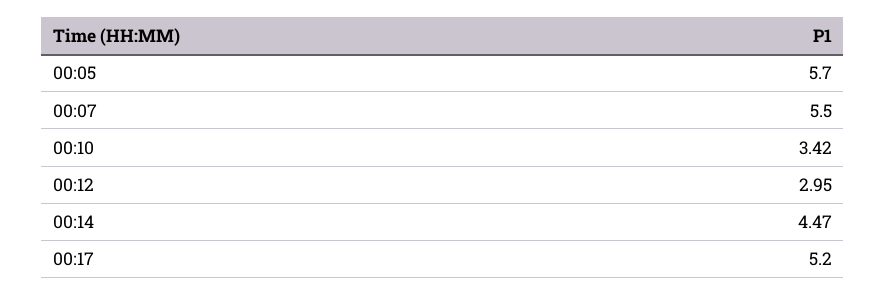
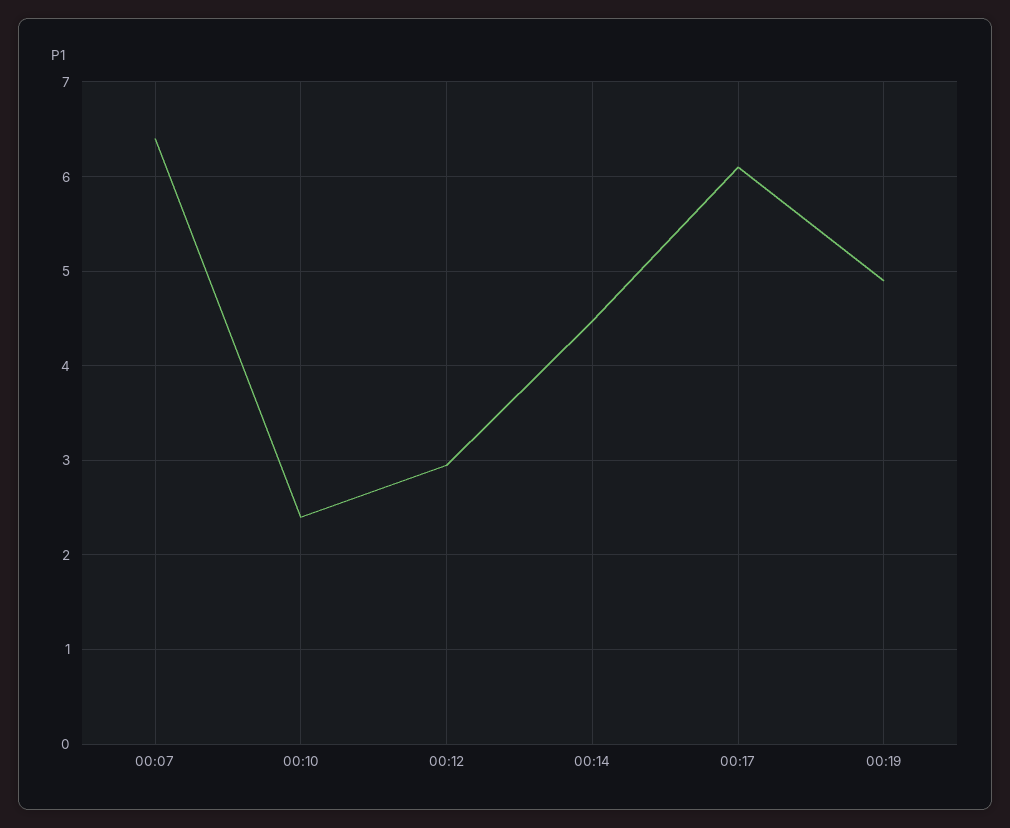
00:05: 5.7 -> none
00:07: 5.5 -> 6.4
00:10: 3.42 -> 2.4
00:17: 5.2 -> 6.1
00:19: none -> 4.9

